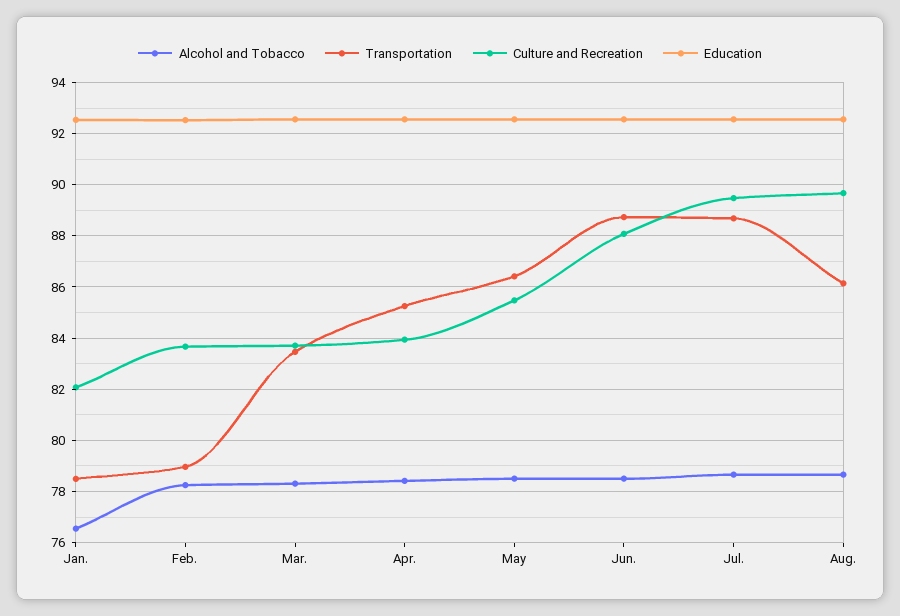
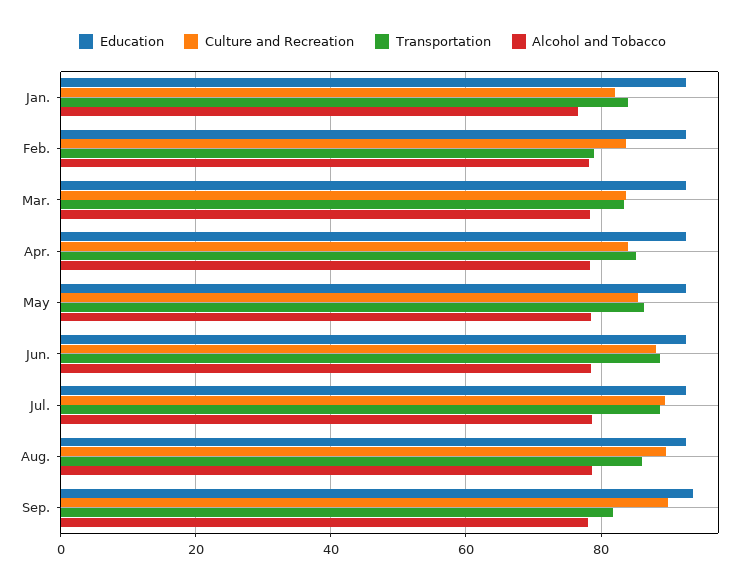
Transportation, Jan.: 78.5 -> 84
Education, Sep.: none -> 94
Culture and Recreation, Sep.: none -> 90
Transportation, Sep.: none -> 82
Alcohol and Tobacco, Sep.: none -> 78

